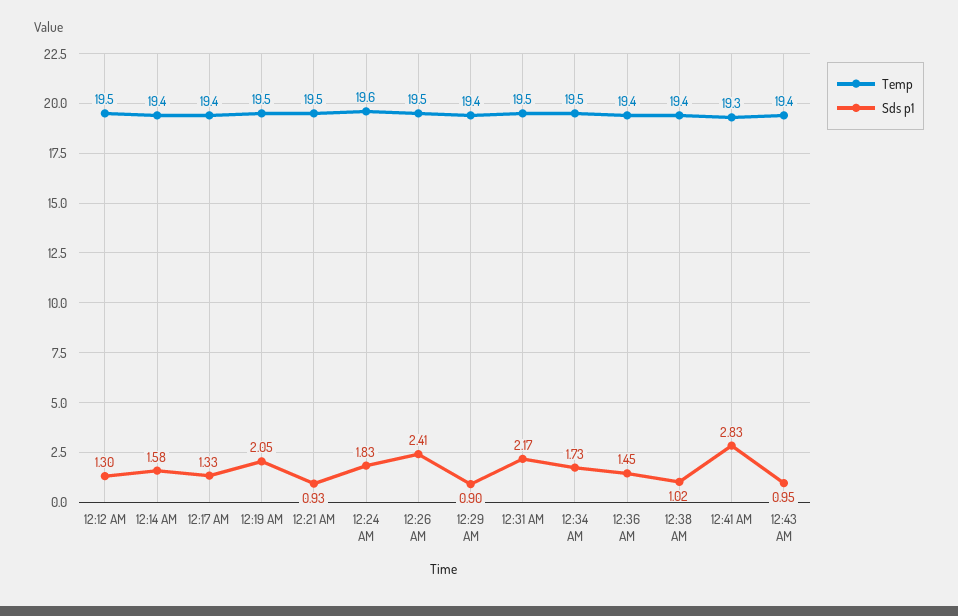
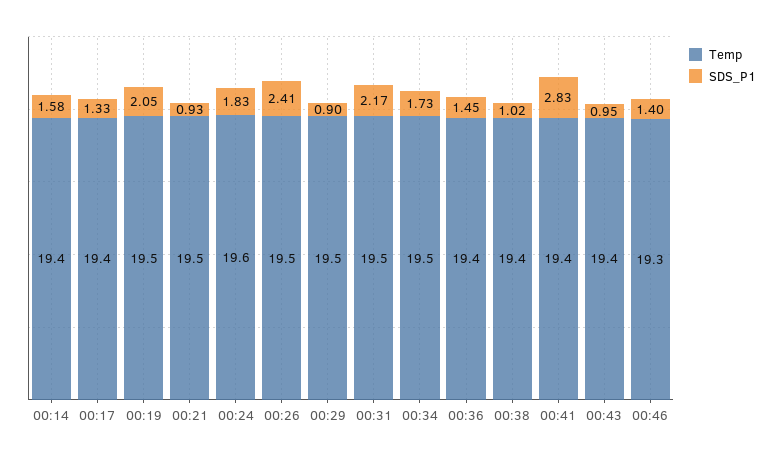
Temp, 12:12 AM: 19.5 -> none
Sds p1, 12:12 AM: 1.3 -> none
Temp, 12:29 AM: 19.4 -> 19.5
Temp, 12:41 AM: 19.3 -> 19.4
Temp, 00:46: none -> 19.3
Sds p1, 00:46: none -> 1.4

